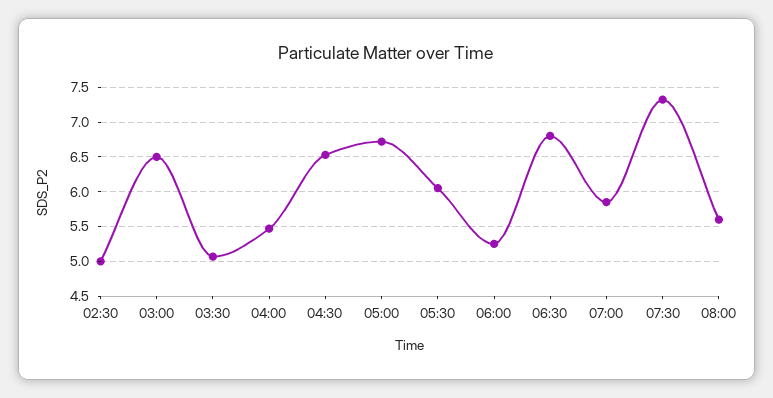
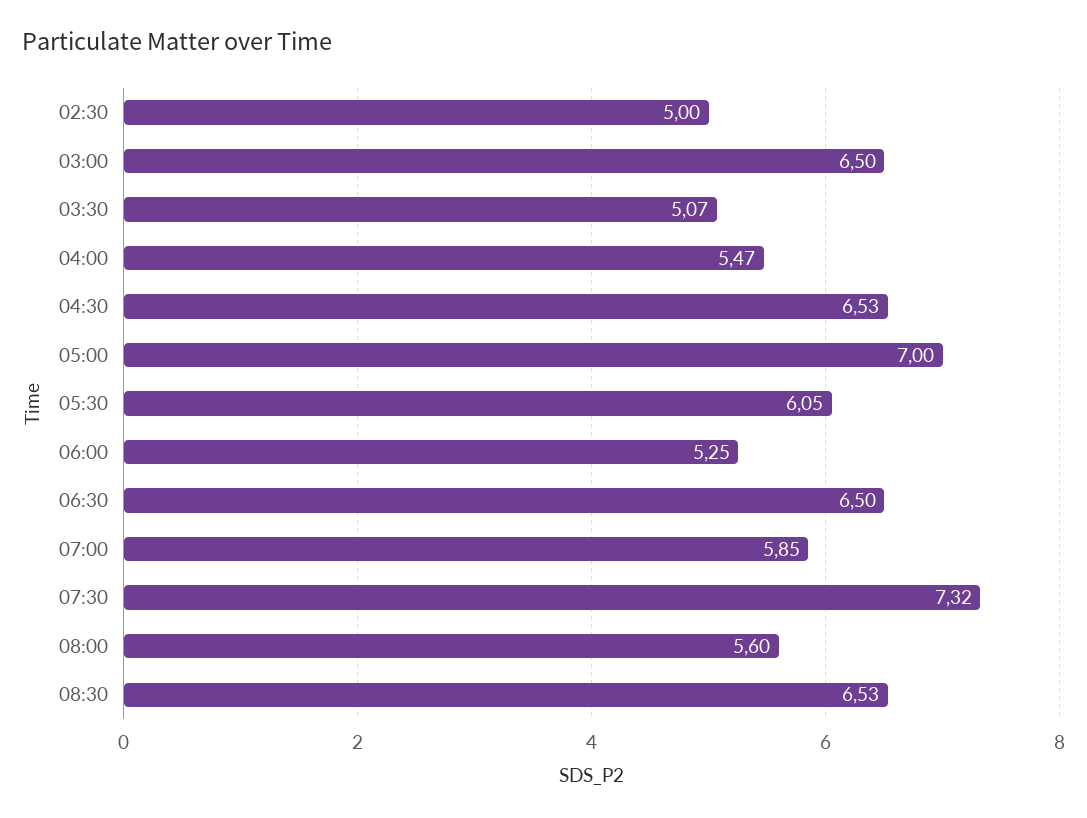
05:00: 6.7 -> 7
06:30: 6.8 -> 6.5
08:30: none -> 6.53

